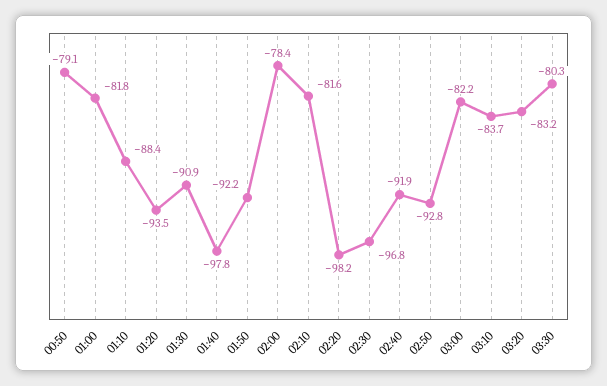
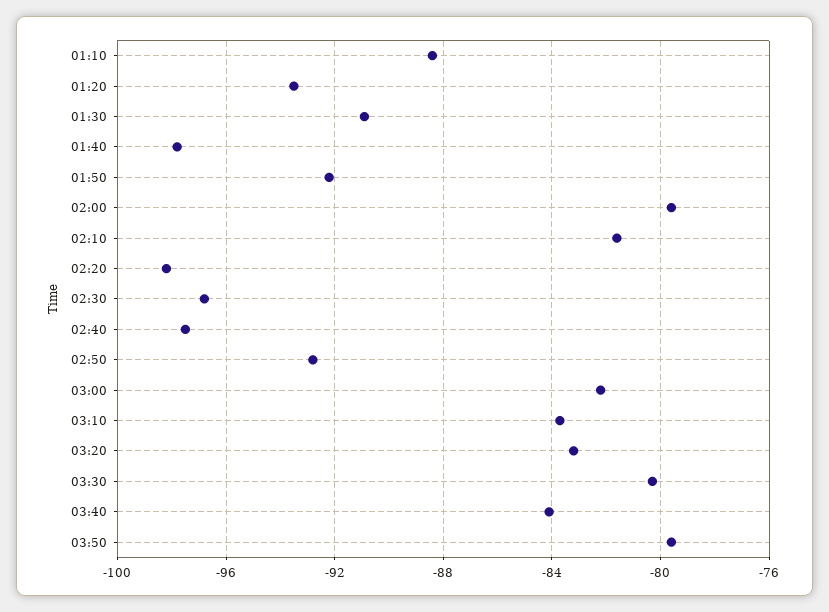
00:50: -79.1 -> none
01:00: -81.8 -> none
02:00: -78.4 -> -79.5
02:40: -91.9 -> -97.5
03:40: none -> -84
03:50: none -> -79.5

